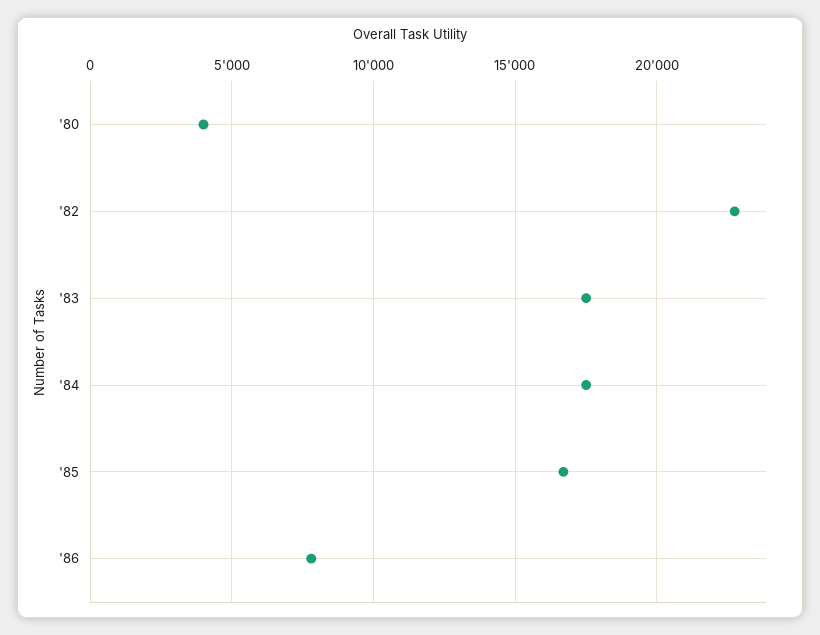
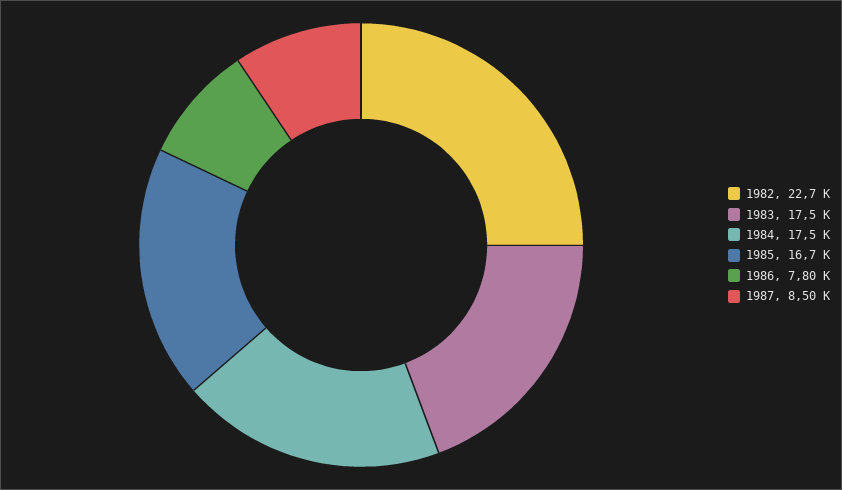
'80: 4000 -> none
1987: none -> 8500

